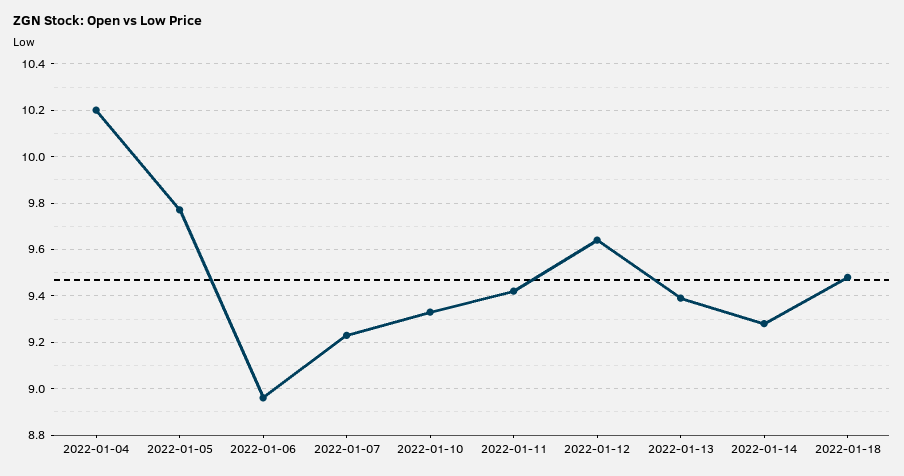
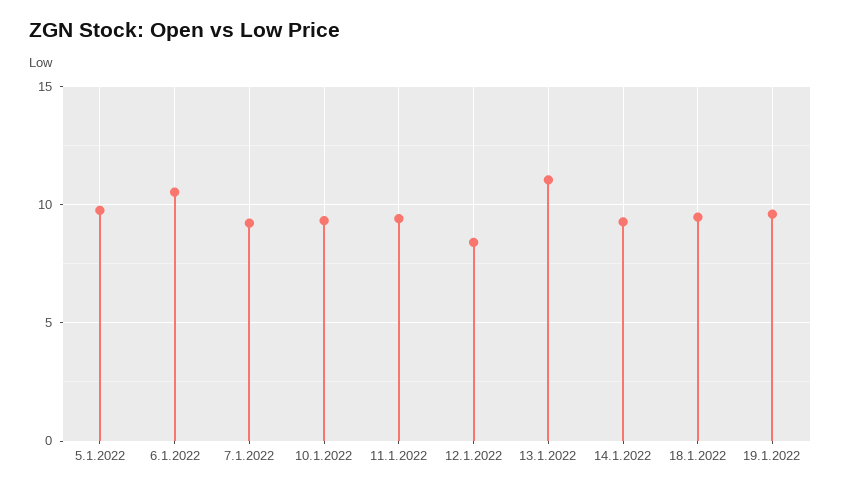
2022-01-04: 10.2 -> none
2022-01-06: 8.95 -> 10.5
2022-01-12: 9.65 -> 8.5
2022-01-13: 9.4 -> 11
19.1.2022: none -> 9.5

